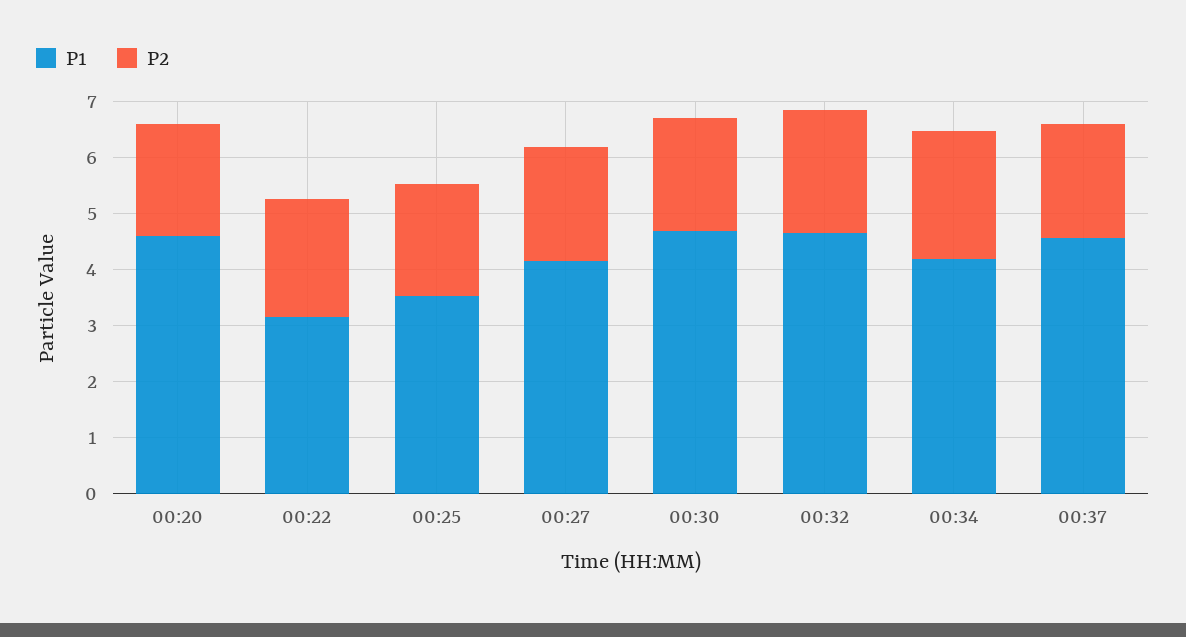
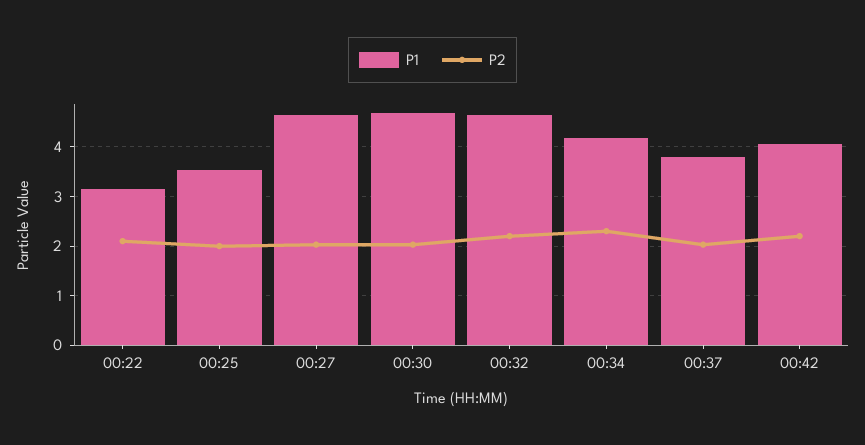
P1, 00:20: 4.6 -> none
P2, 00:20: 2 -> none
P1, 00:27: 4.2 -> 4.6
P1, 00:37: 4.6 -> 3.8
P1, 00:42: none -> 4
P2, 00:42: none -> 2.2

